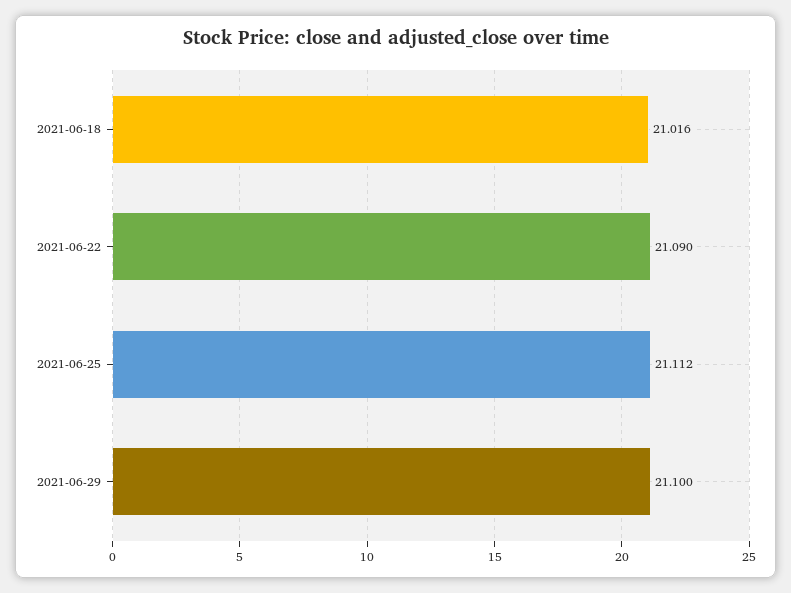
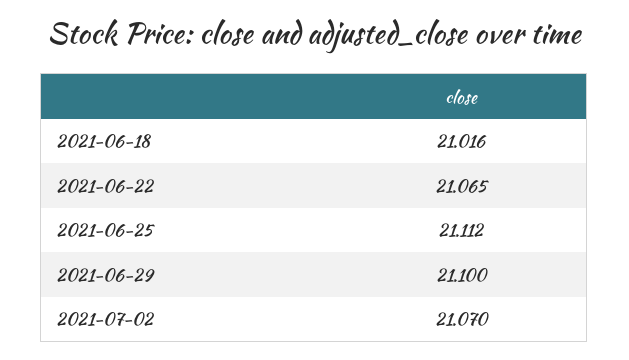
2021-06-22: 21.09 -> 21.065
2021-07-02: none -> 21.07

